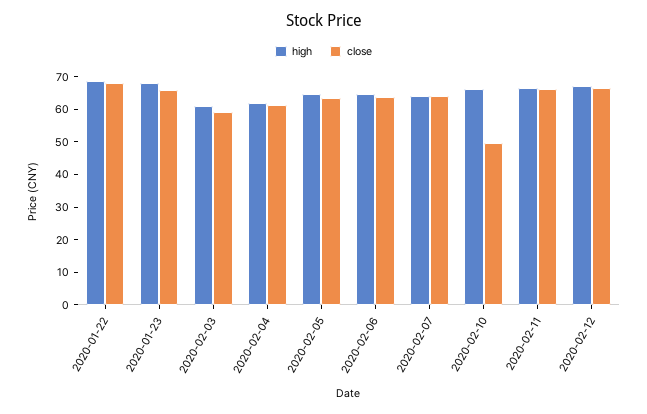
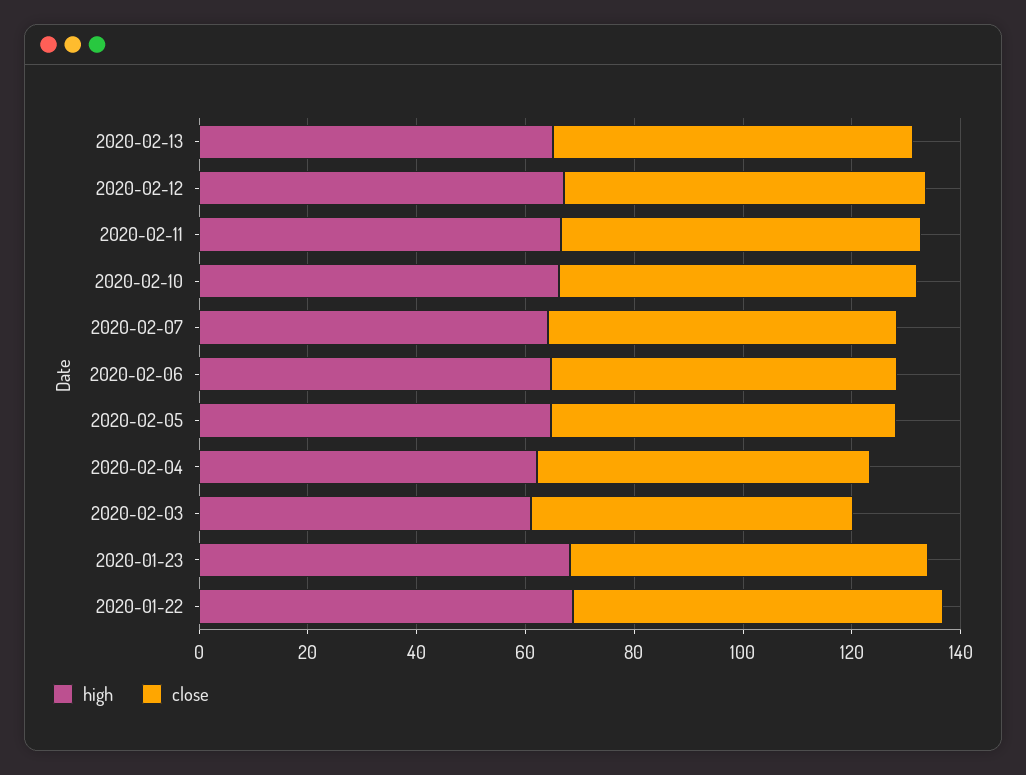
close, 2020-02-10: 50 -> 65
high, 2020-02-13: none -> 65
close, 2020-02-13: none -> 65

